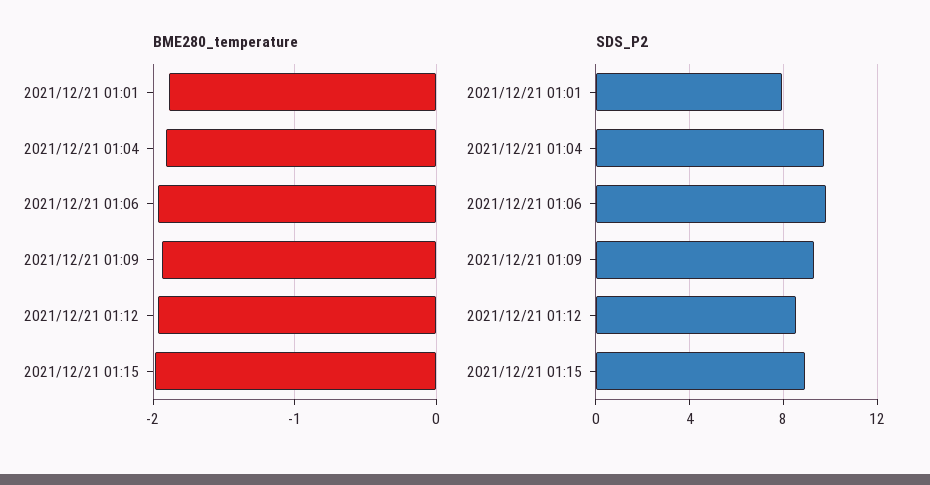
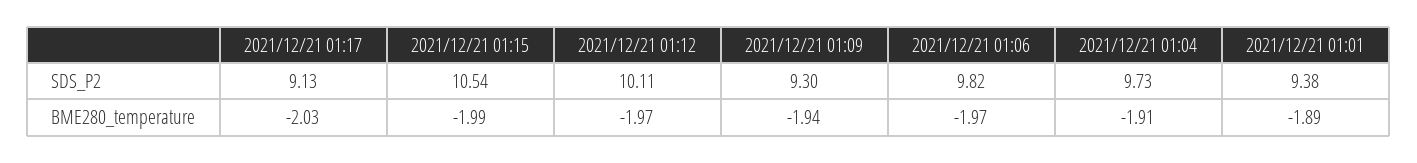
SDS_P2, 2021/12/21 01:01: 8 -> 9.38
SDS_P2, 2021/12/21 01:12: 8.5 -> 10.11
SDS_P2, 2021/12/21 01:15: 9 -> 10.54
SDS_P2, 2021/12/21 01:17: none -> 9.13
BME280_temperature, 2021/12/21 01:17: none -> -2.03

